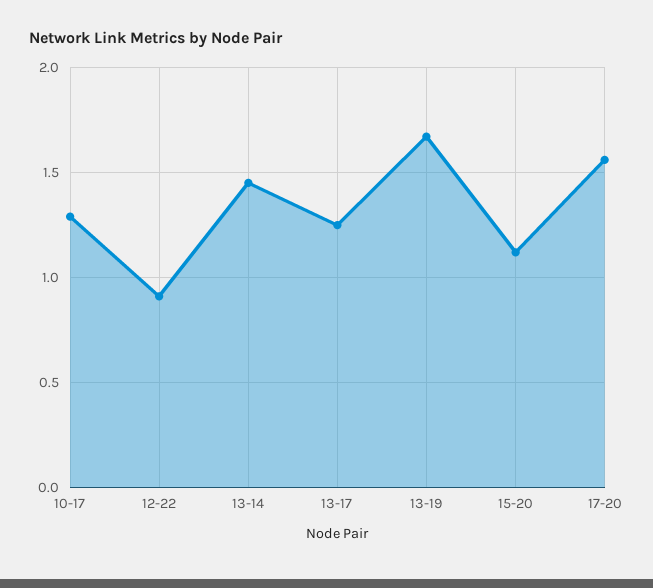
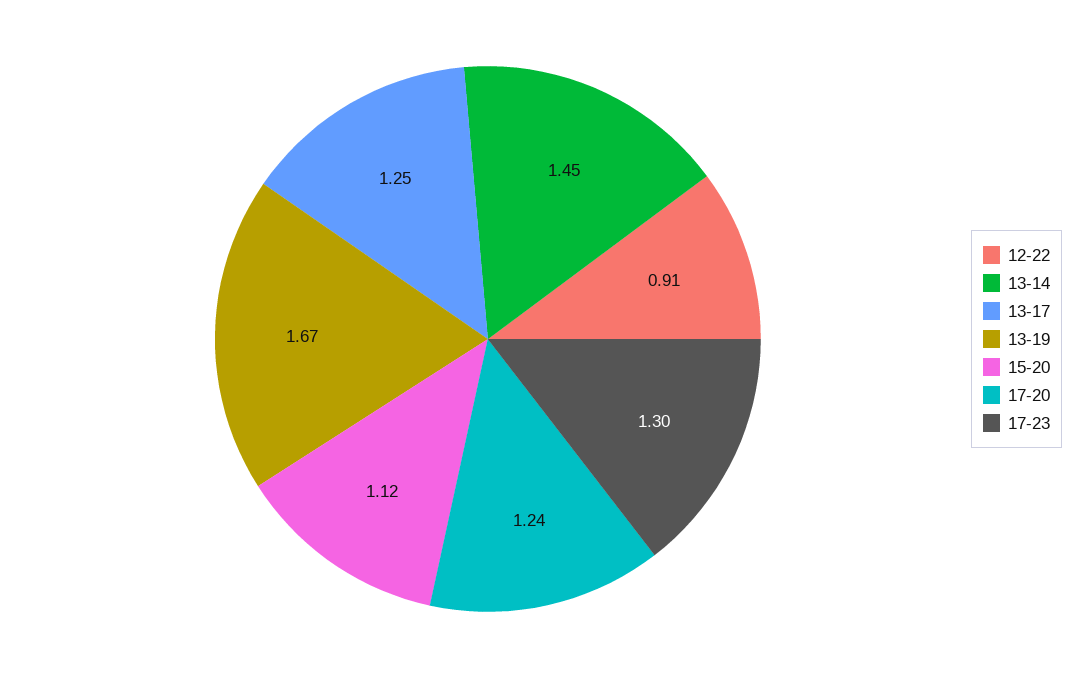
10-17: 1.3 -> none
17-20: 1.55 -> 1.24
17-23: none -> 1.3

